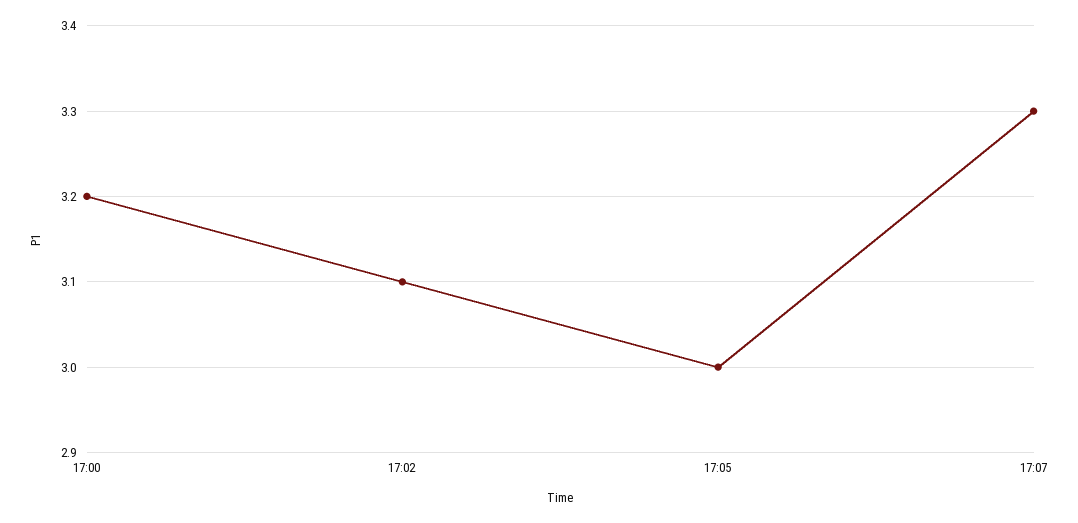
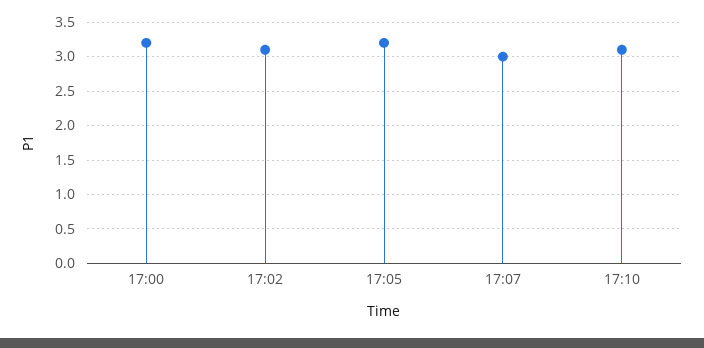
17:05: 3 -> 3.2
17:07: 3.3 -> 3
17:10: none -> 3.1

